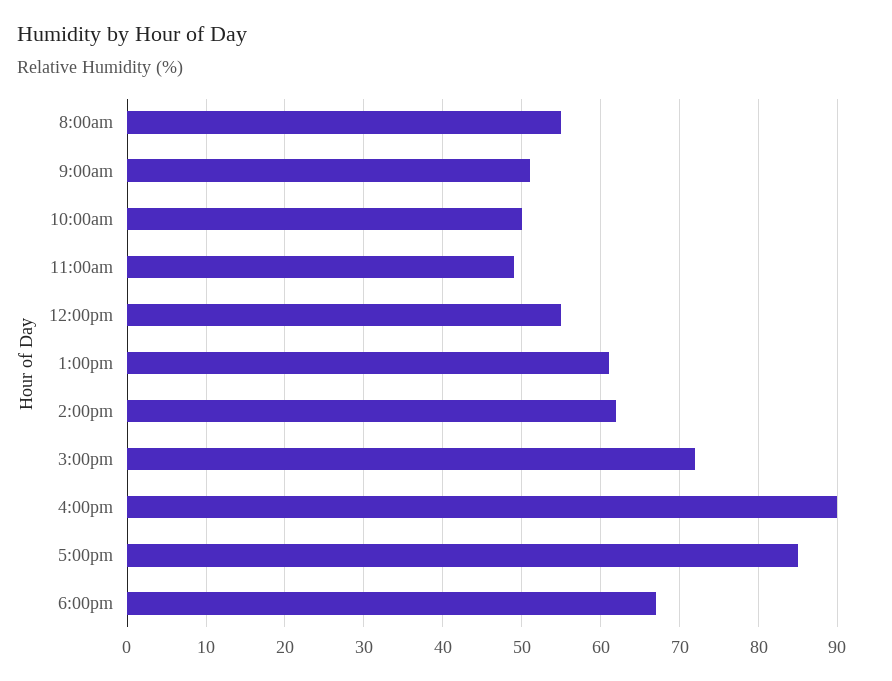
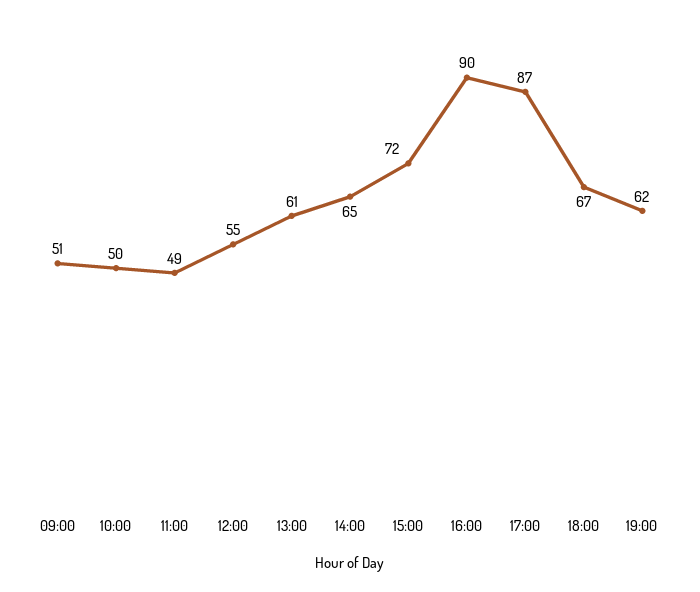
8:00am: 55 -> none
2:00pm: 62 -> 65
5:00pm: 85 -> 87
19:00: none -> 62

